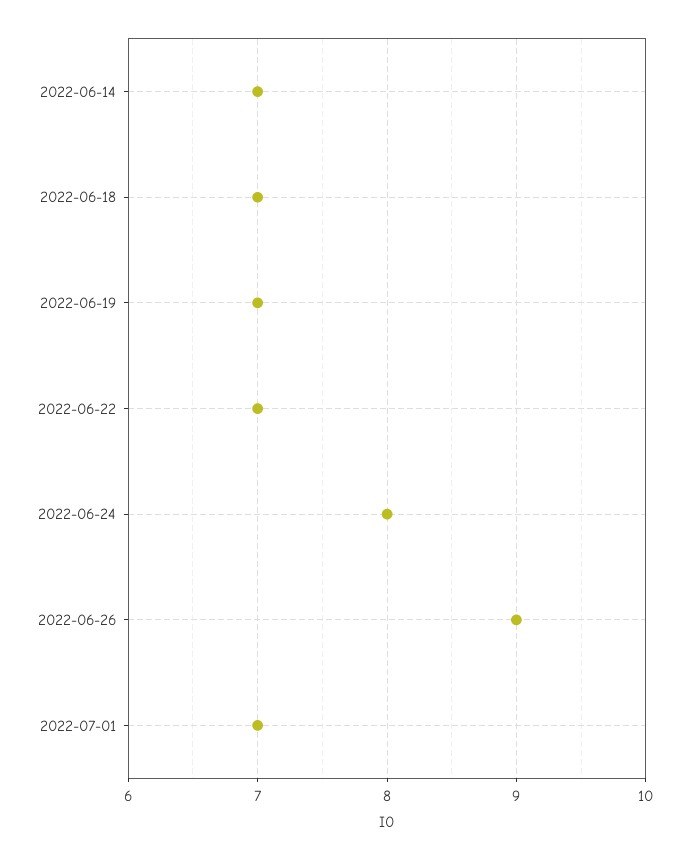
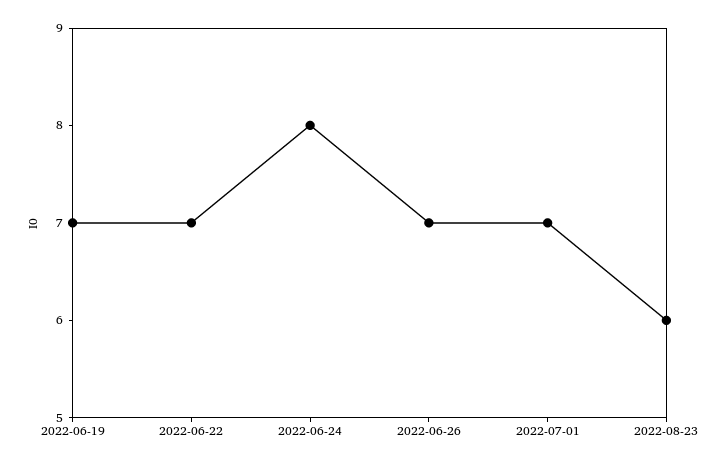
2022-06-14: 7 -> none
2022-06-18: 7 -> none
2022-06-26: 9 -> 7
2022-08-23: none -> 6

